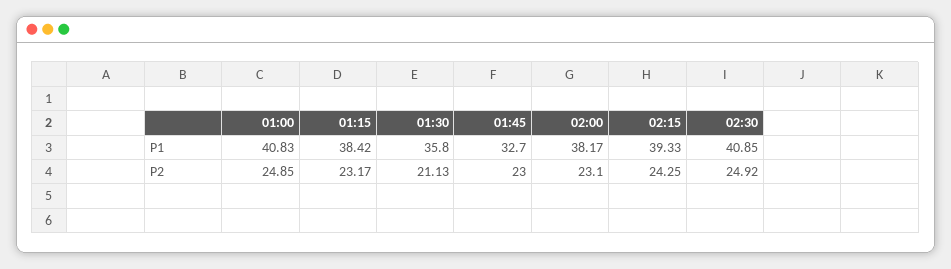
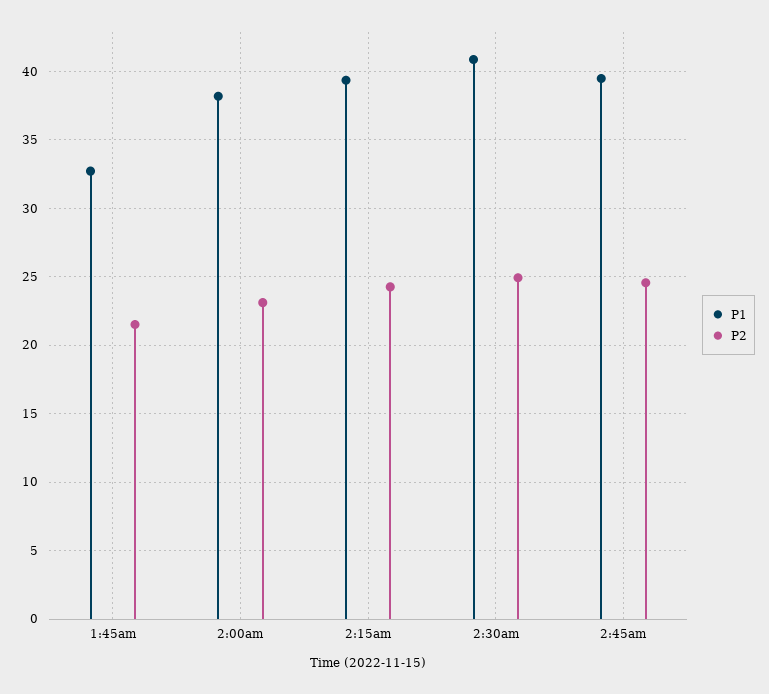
P1, 01:00: 40.83 -> none
P1, 01:15: 38.42 -> none
P1, 01:30: 35.8 -> none
P2, 01:00: 24.85 -> none
P2, 01:15: 23.17 -> none
P2, 01:30: 21.13 -> none
P2, 01:45: 23 -> 21.5
P1, 2:45am: none -> 39.5
P2, 2:45am: none -> 24.5

